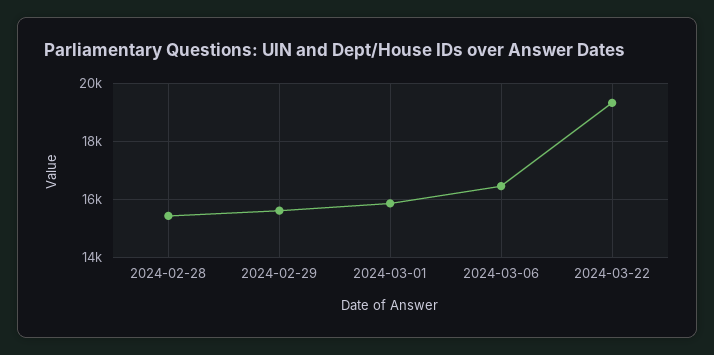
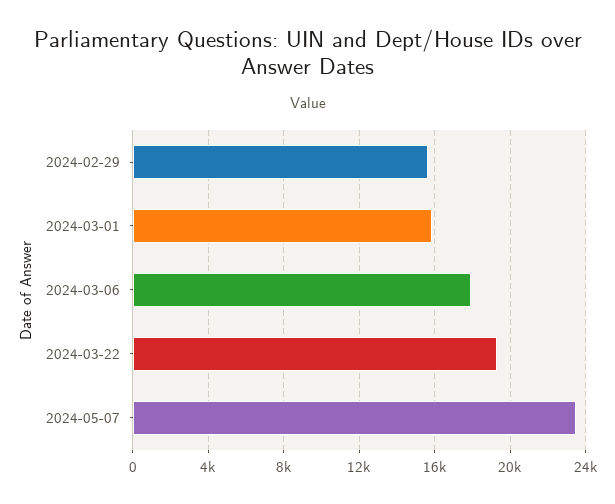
2024-02-28: 15500 -> none
2024-03-06: 16500 -> 18000
2024-05-07: none -> 23500

